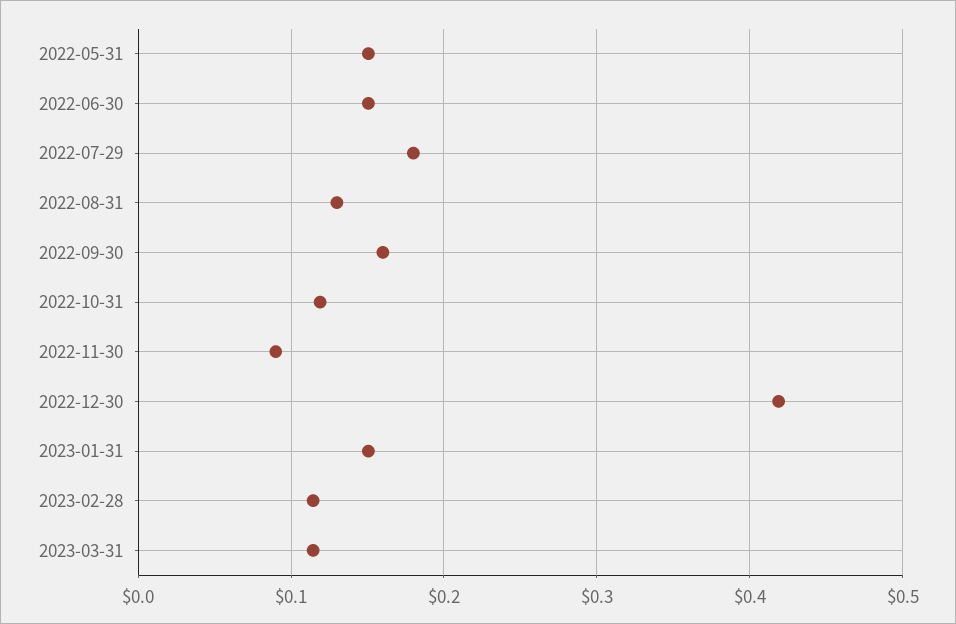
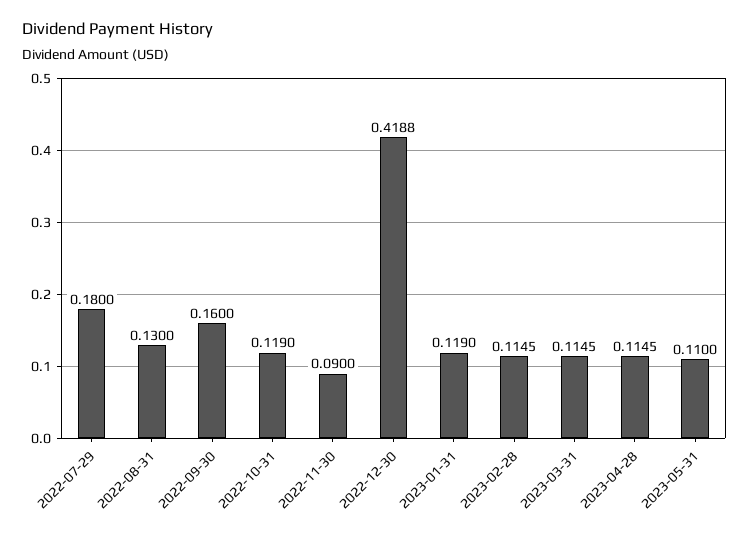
2022-05-31: 0.15 -> none
2022-06-30: 0.15 -> none
2023-01-31: 0.15 -> 0.119
2023-04-28: none -> 0.1145
2023-05-31: none -> 0.11

